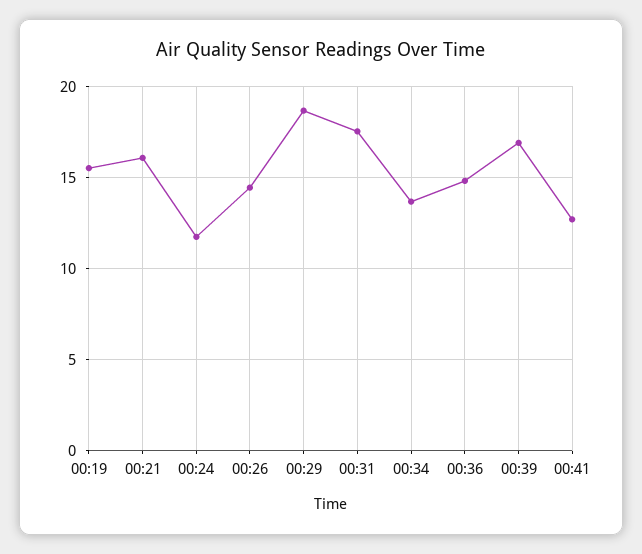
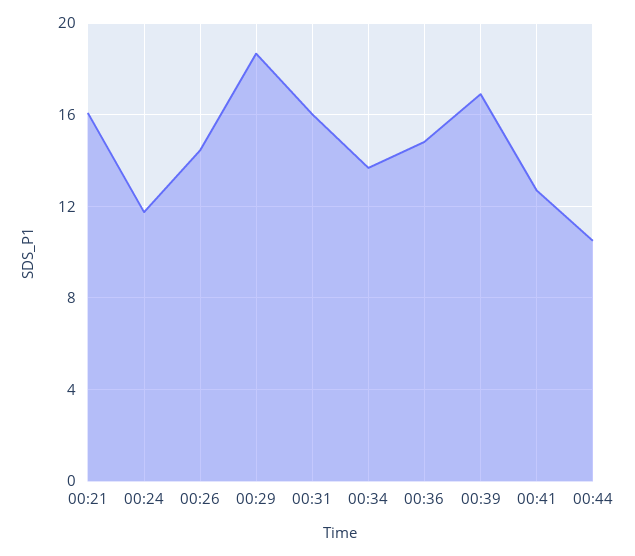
00:19: 15.5 -> none
00:31: 17.5 -> 16
00:44: none -> 10.5

